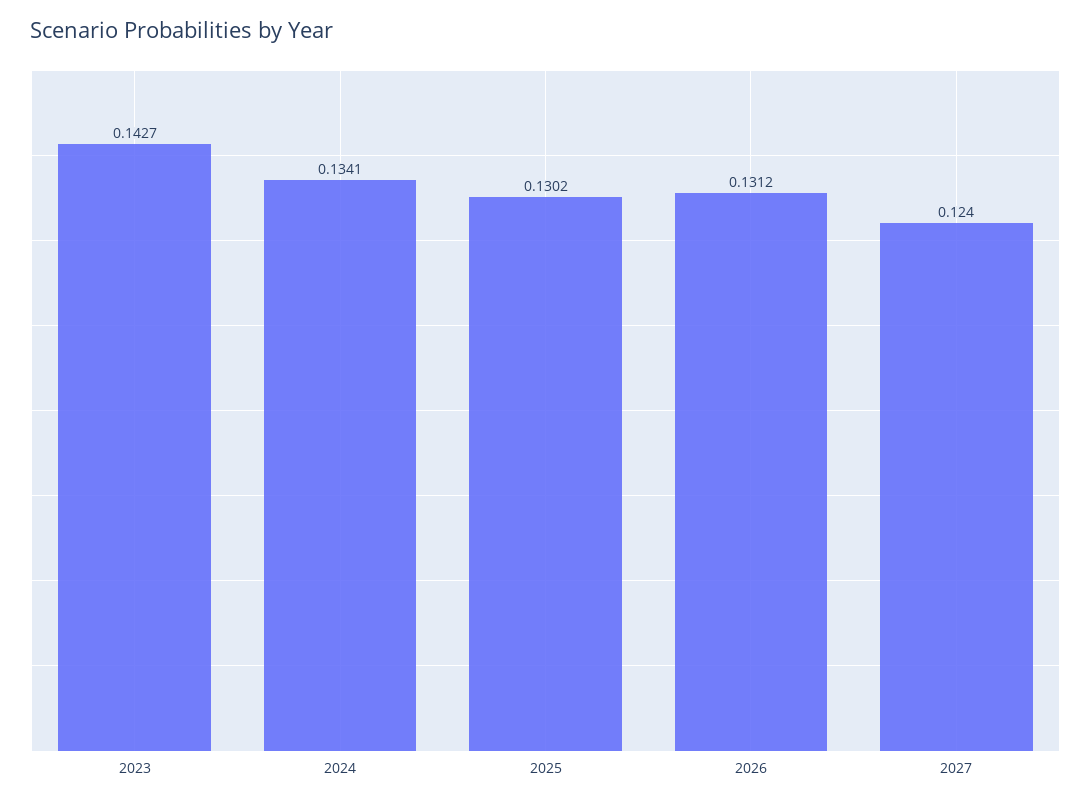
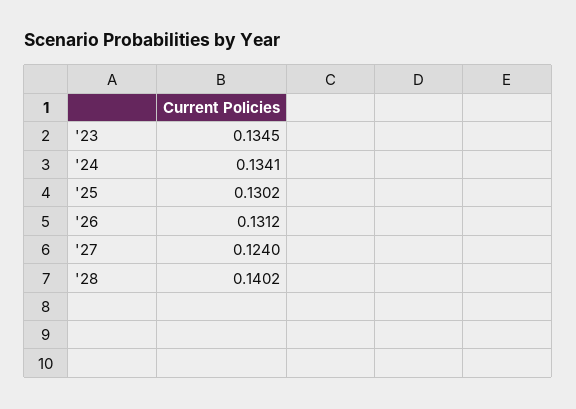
2023: 0.1427 -> 0.1345
'28: none -> 0.1402

